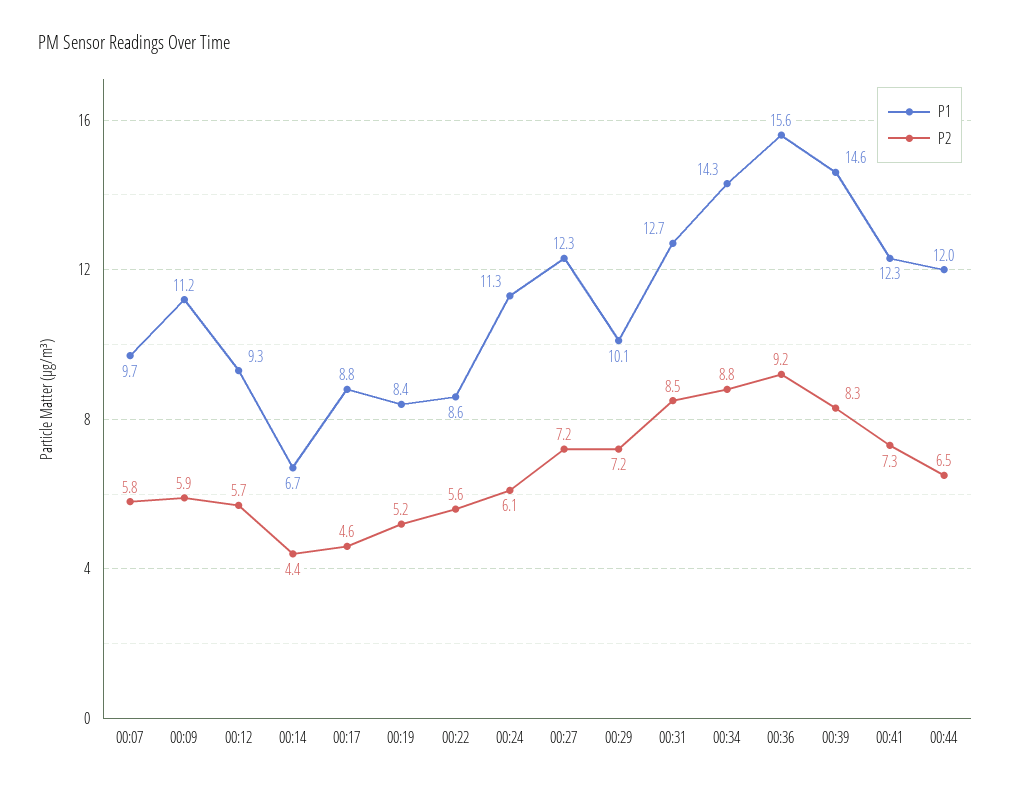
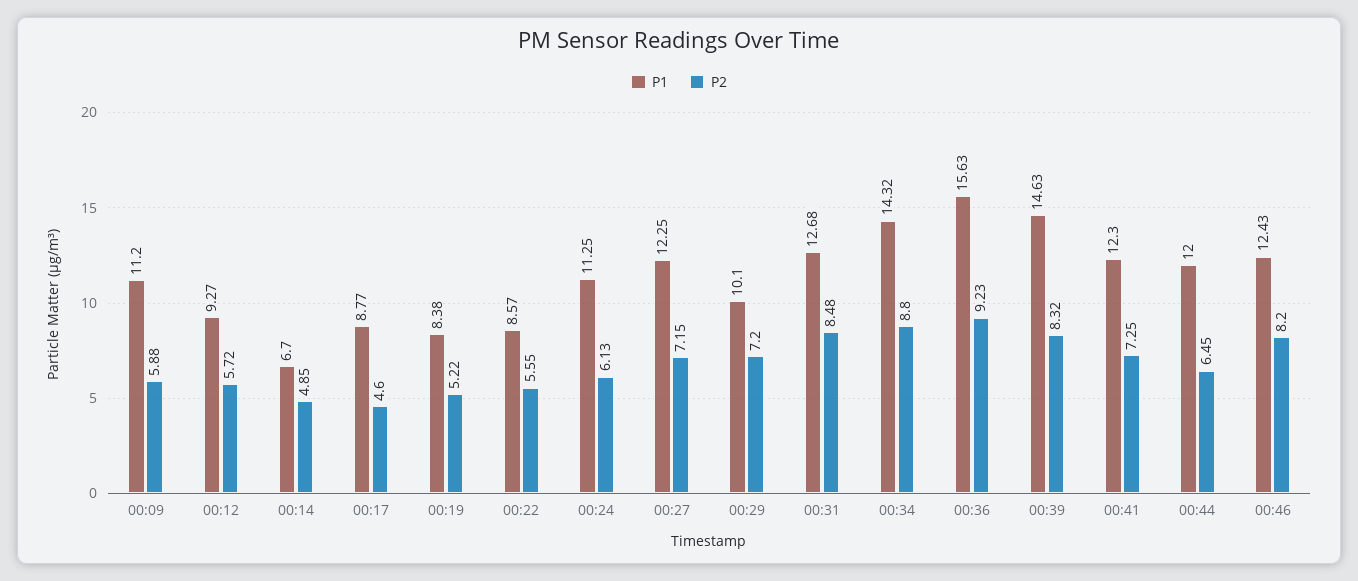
P1, 00:07: 9.7 -> none
P2, 00:07: 5.8 -> none
P2, 00:14: 4.4 -> 4.85
P1, 00:46: none -> 12.43
P2, 00:46: none -> 8.2

